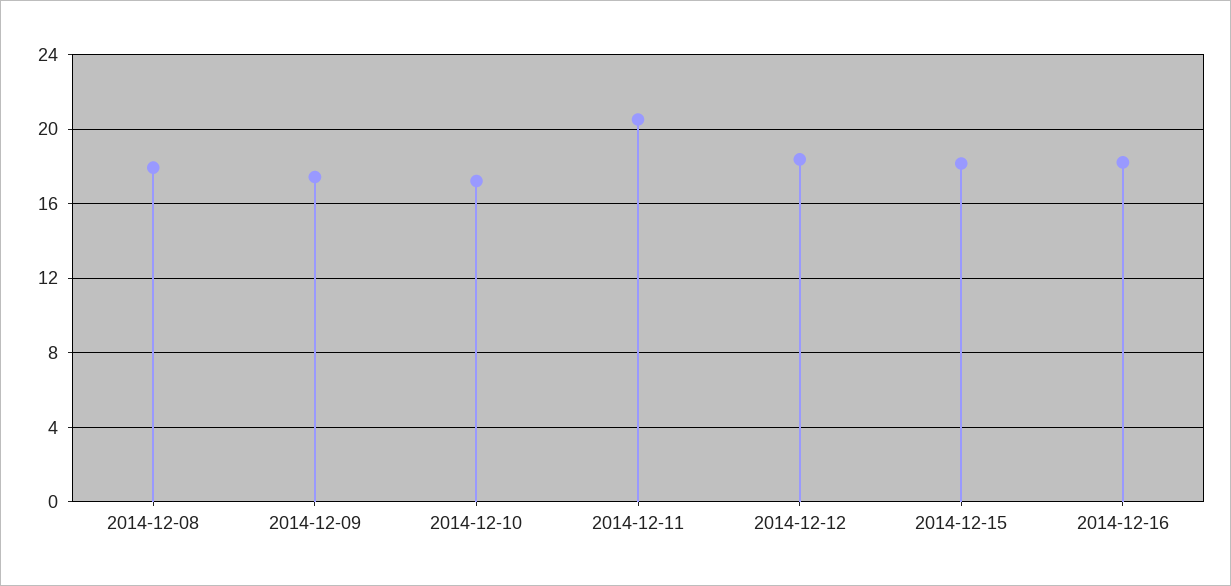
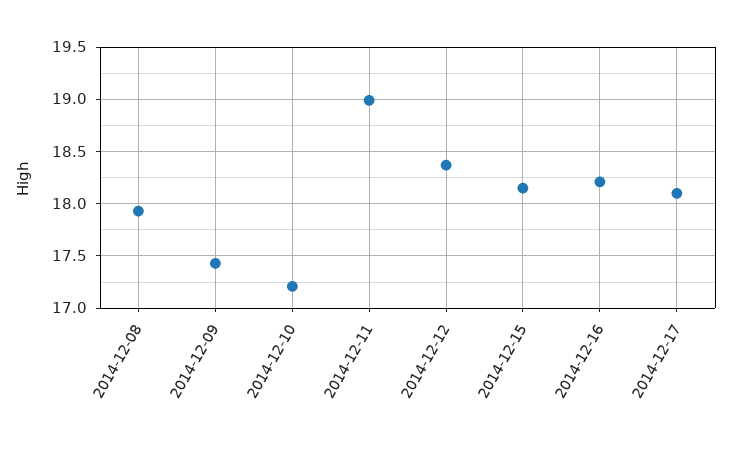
2014-12-11: 20.5 -> 19
2014-12-17: none -> 18.1

